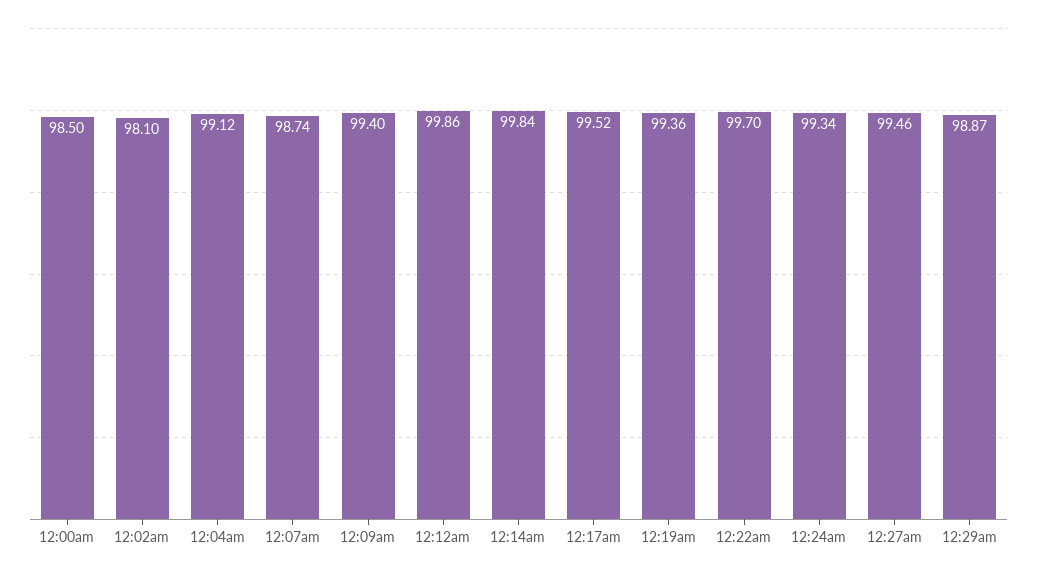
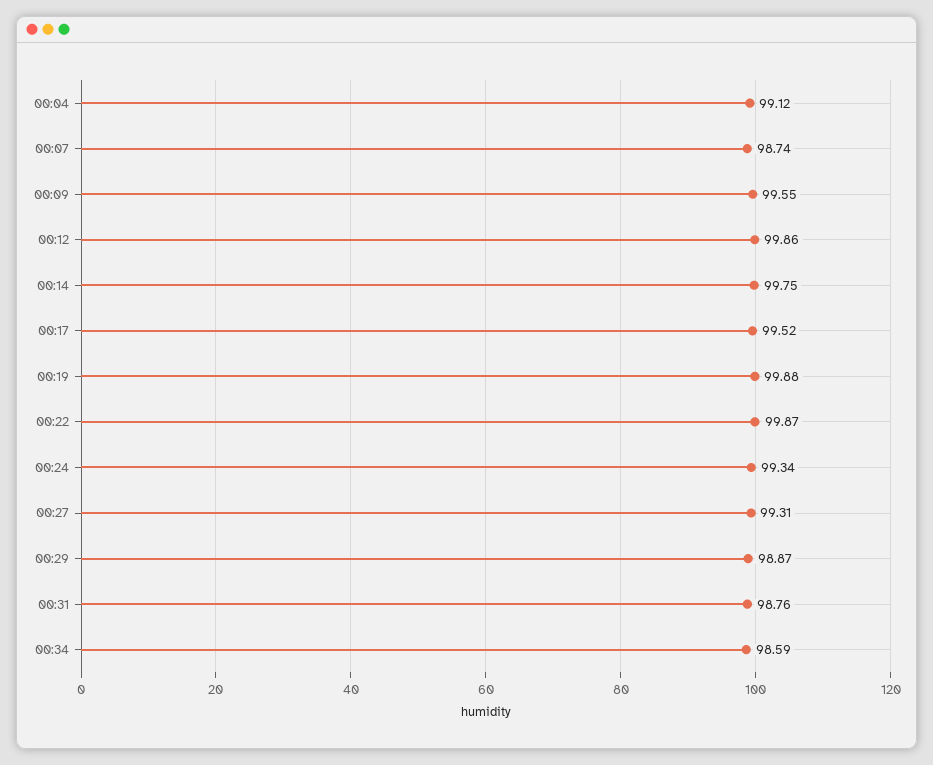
12:00am: 98.5 -> none
12:02am: 98.1 -> none
12:09am: 99.4 -> 99.55
12:14am: 99.84 -> 99.75
12:19am: 99.36 -> 99.88
12:22am: 99.7 -> 99.87
12:27am: 99.46 -> 99.31
00:31: none -> 98.76
00:34: none -> 98.59

